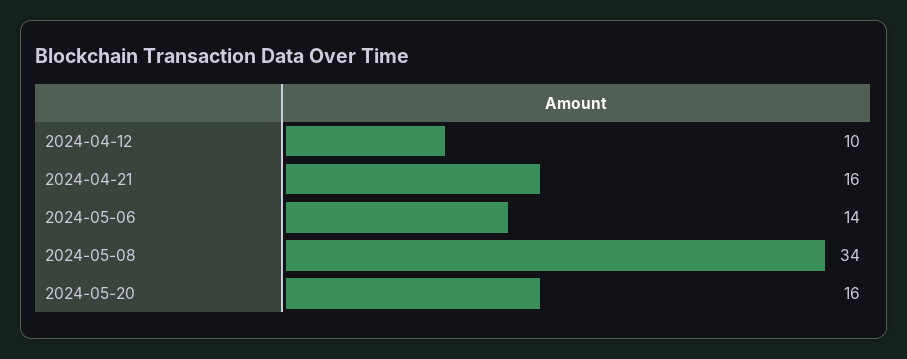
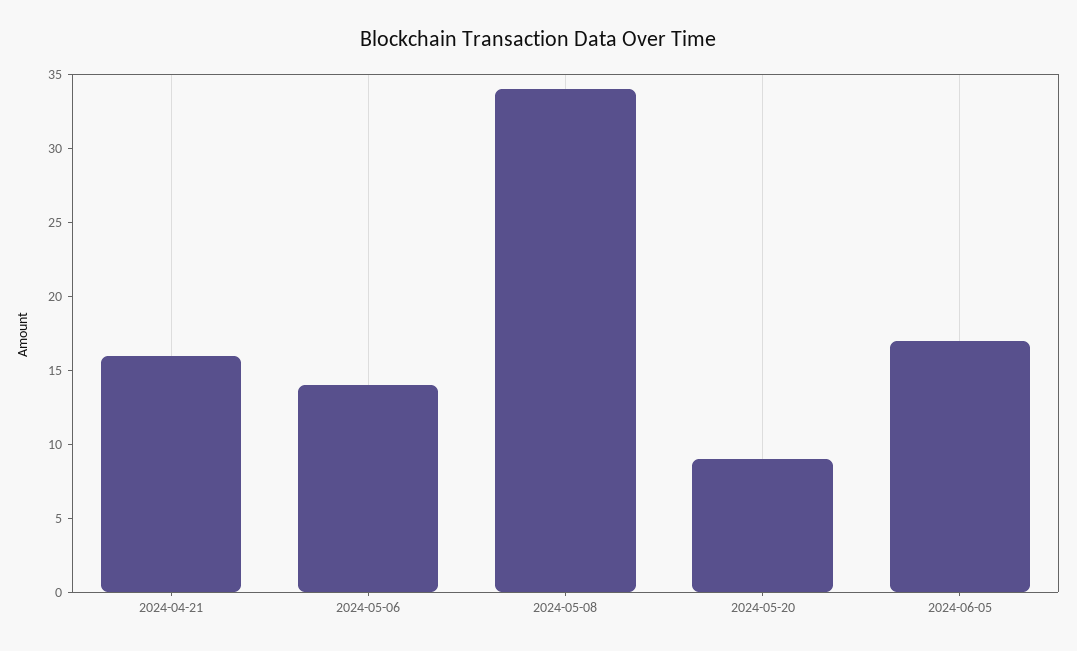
2024-04-12: 10 -> none
2024-05-20: 16 -> 9
2024-06-05: none -> 17

